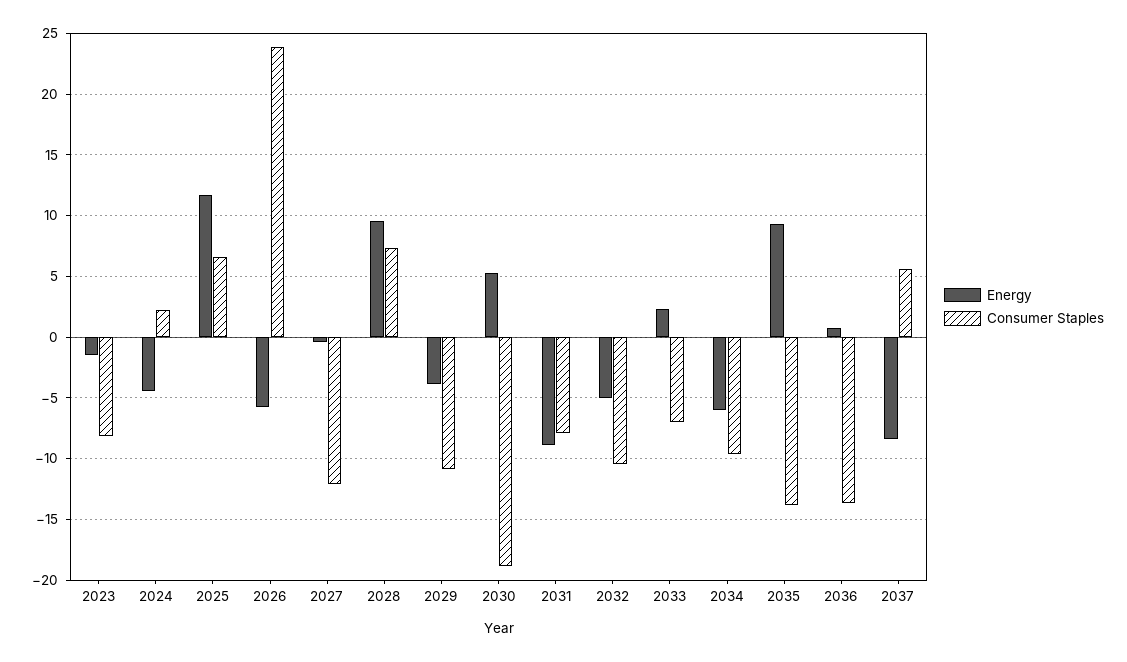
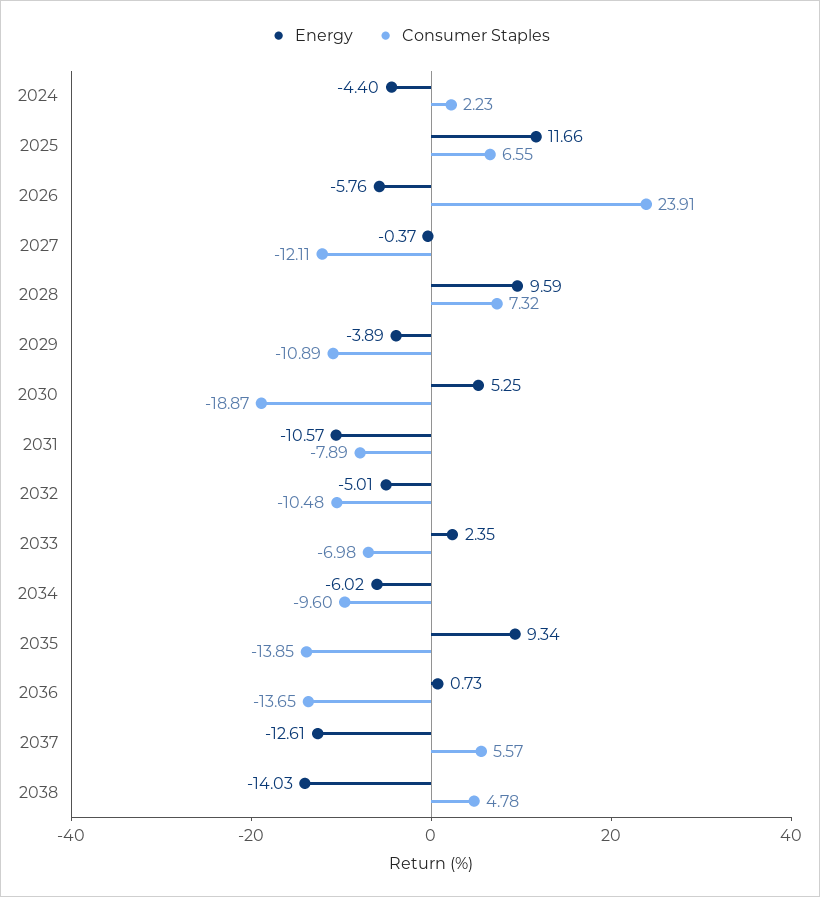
Energy, 2023: -1.5 -> none
Consumer Staples, 2023: -8 -> none
Energy, 2031: -9 -> -10.57
Energy, 2037: -8.5 -> -12.61
Energy, 2038: none -> -14.03
Consumer Staples, 2038: none -> 4.78

